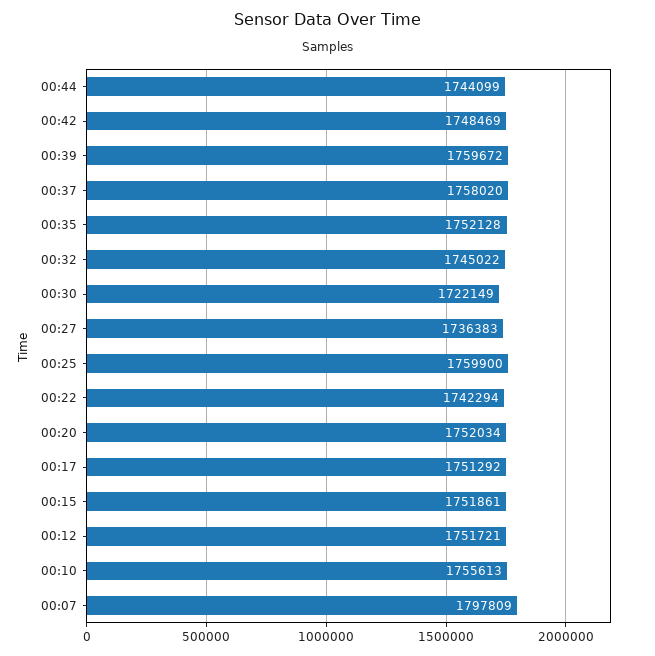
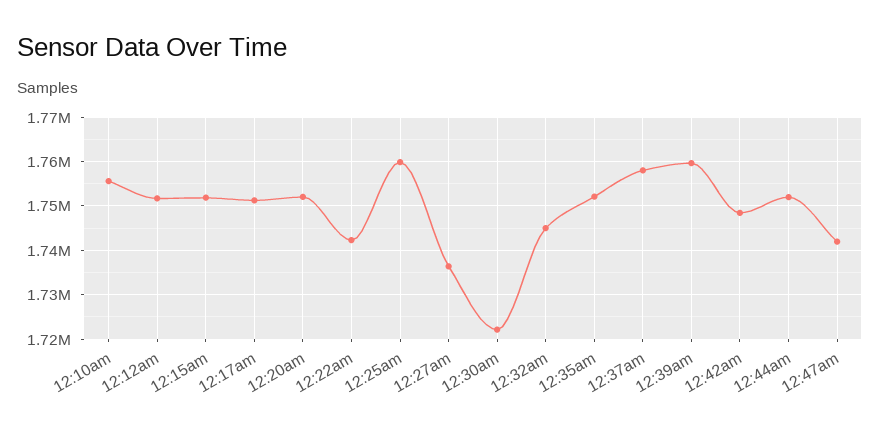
00:44: 1744099 -> 1752000
00:07: 1797809 -> none
12:47am: none -> 1742000

